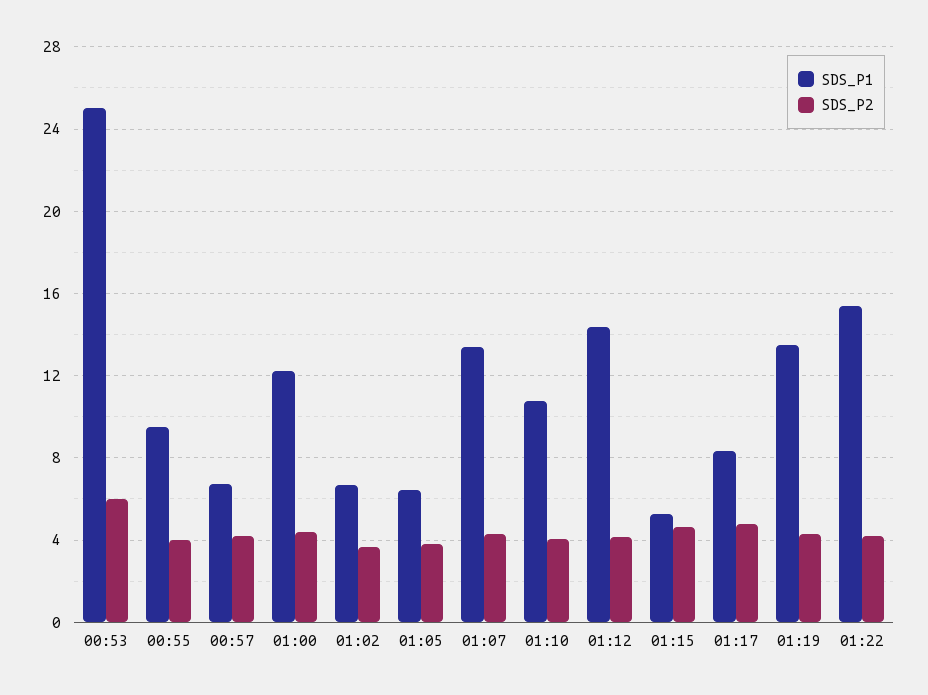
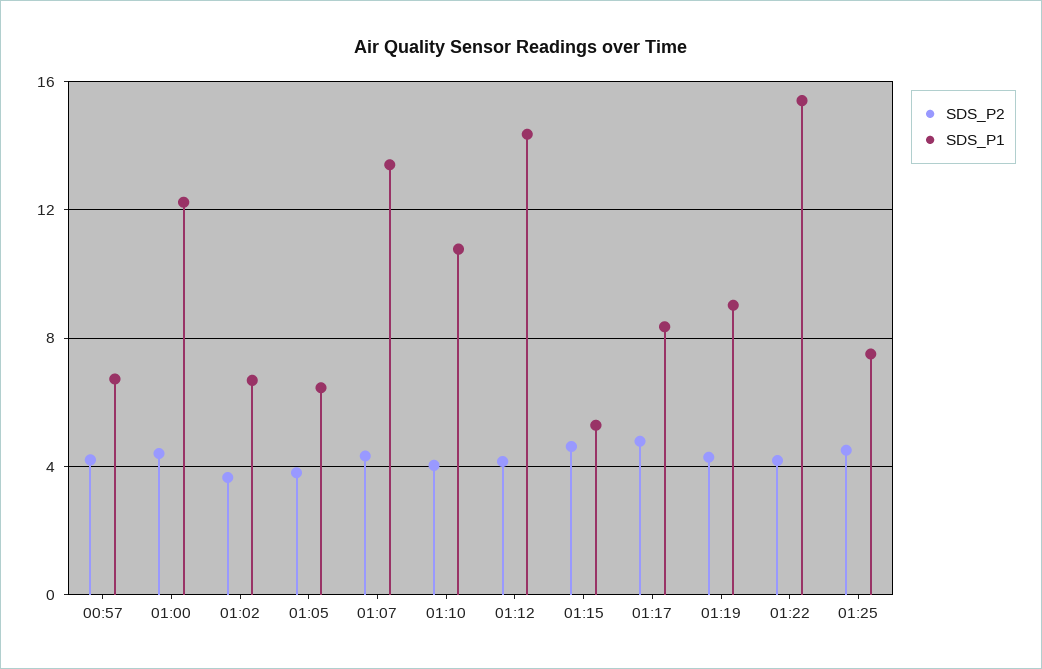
SDS_P1, 00:53: 25 -> none
SDS_P2, 00:53: 6 -> none
SDS_P1, 00:55: 9.5 -> none
SDS_P2, 00:55: 4 -> none
SDS_P1, 01:19: 13.5 -> 9
SDS_P2, 01:25: none -> 4.5
SDS_P1, 01:25: none -> 7.5

